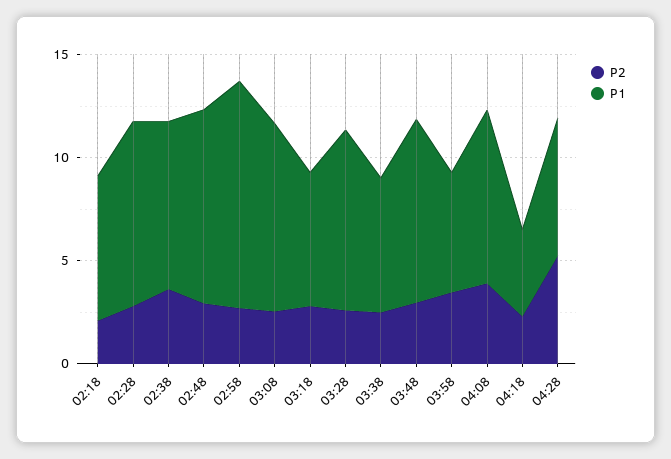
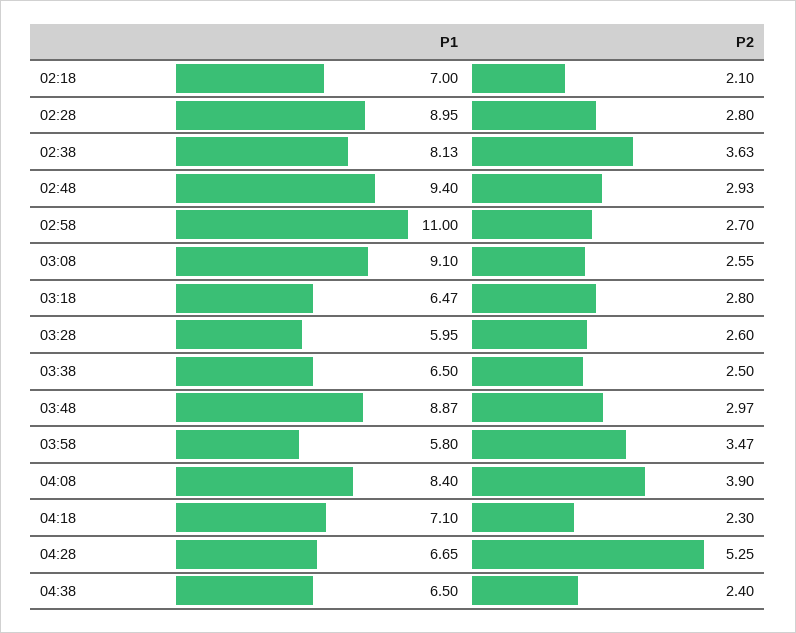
P1, 03:28: 9 -> 5.95
P1, 04:18: 4 -> 7.1
P1, 04:38: none -> 6.5
P2, 04:38: none -> 2.4

